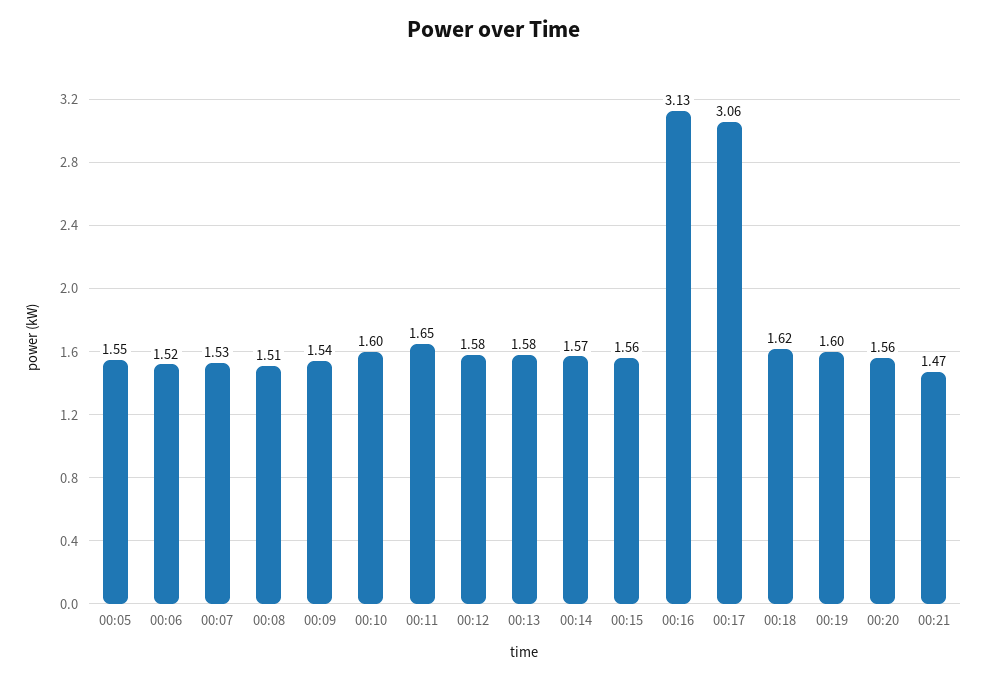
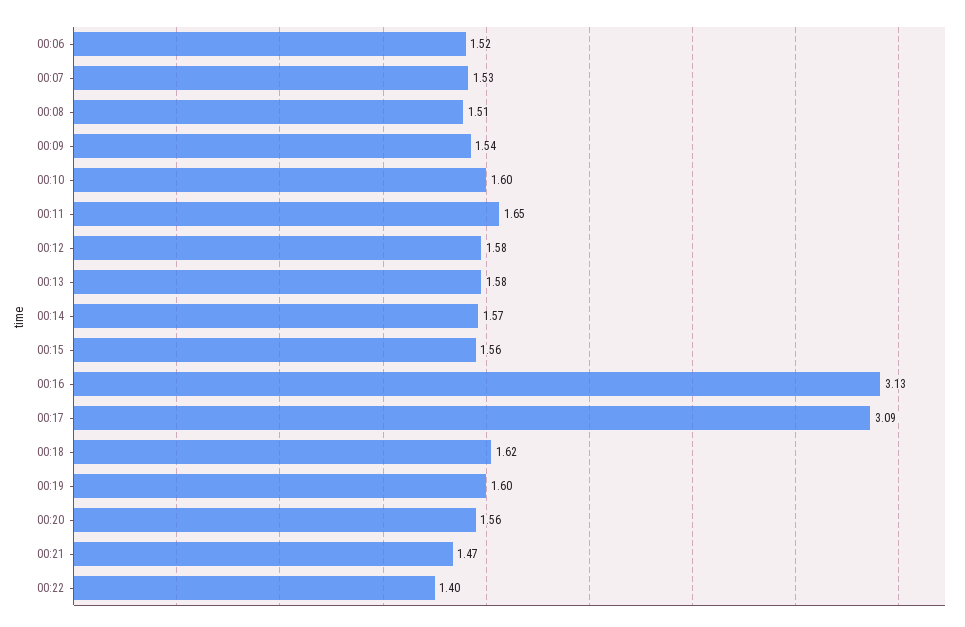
00:05: 1.55 -> none
00:17: 3.06 -> 3.09
00:22: none -> 1.4

